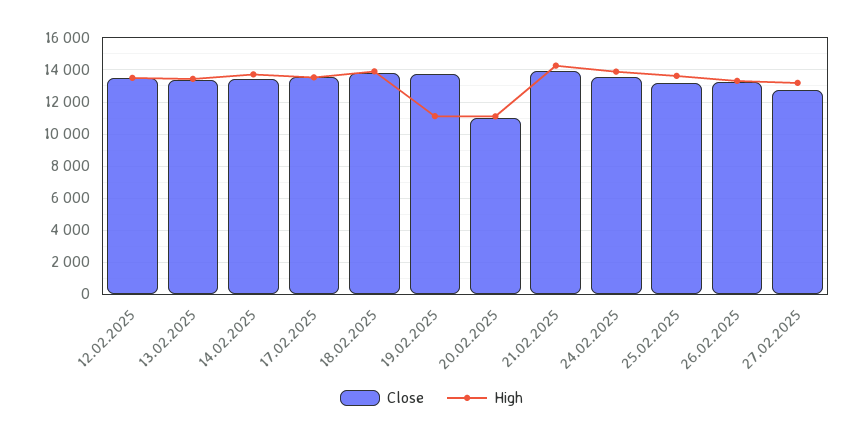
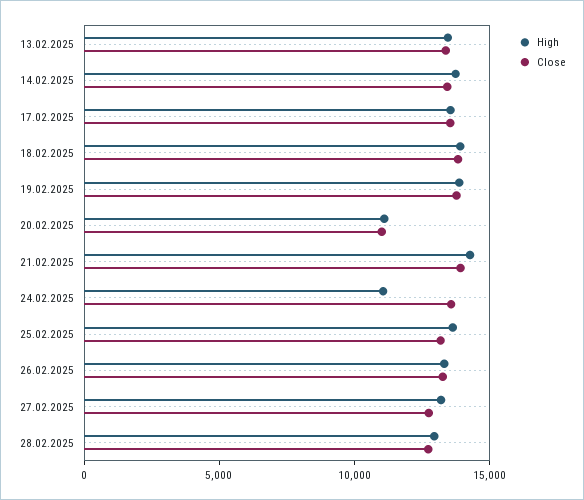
Close, 12.02.2025: 13500 -> none
High, 12.02.2025: 13500 -> none
High, 19.02.2025: 11000 -> 14000
High, 24.02.2025: 14000 -> 11000
High, 28.02.2025: none -> 13000
Close, 28.02.2025: none -> 13000

